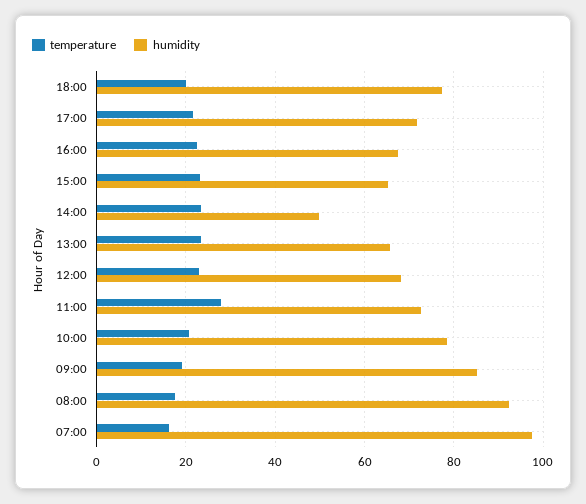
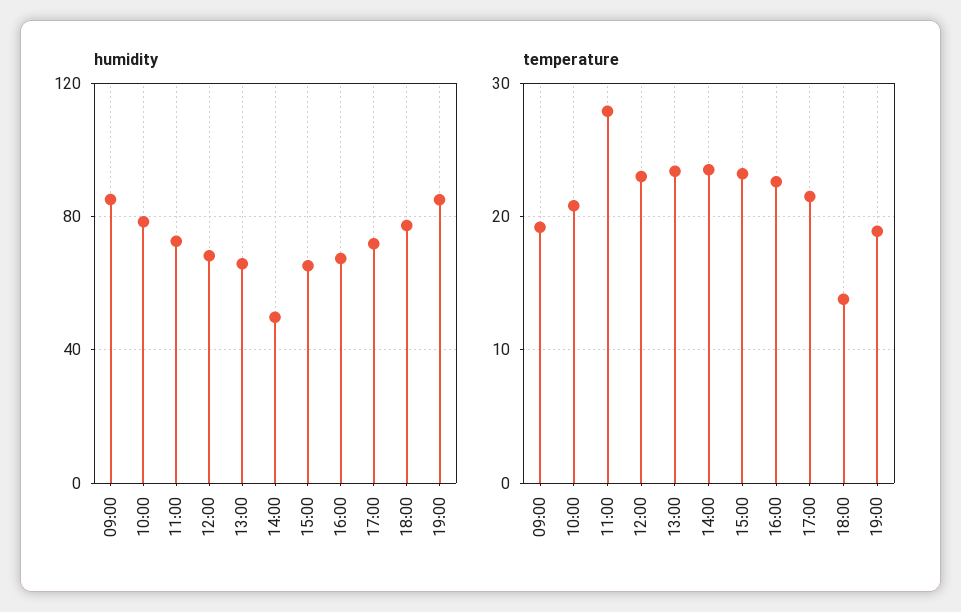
temperature, 18:00: 20 -> 14
temperature, 08:00: 18 -> none
humidity, 08:00: 92 -> none
temperature, 07:00: 16 -> none
humidity, 07:00: 98 -> none
humidity, 19:00: none -> 85
temperature, 19:00: none -> 19

